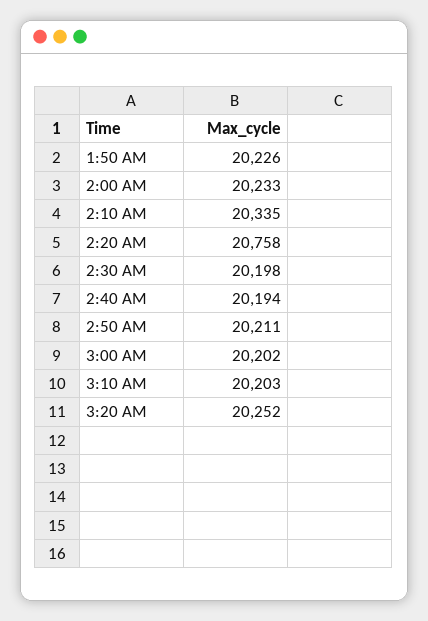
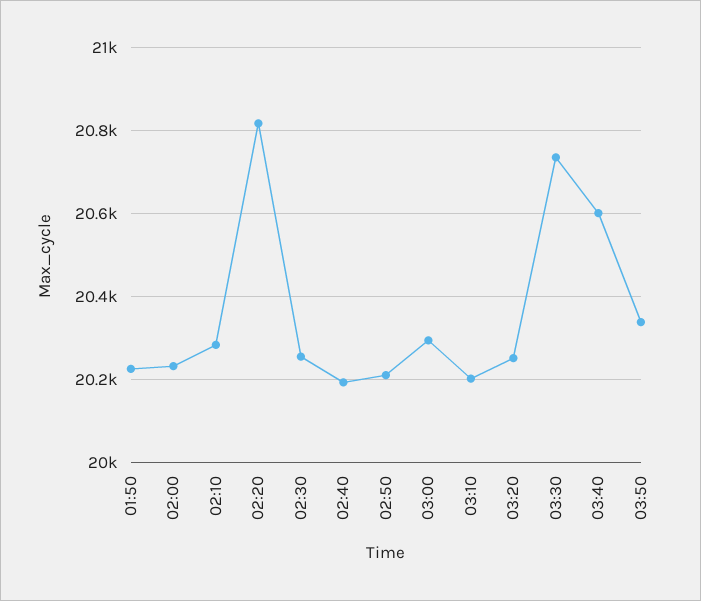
2:10 AM: 20335 -> 20280
2:20 AM: 20758 -> 20820
2:30 AM: 20198 -> 20260
3:00 AM: 20202 -> 20300
03:30: none -> 20740
03:40: none -> 20600
03:50: none -> 20340

